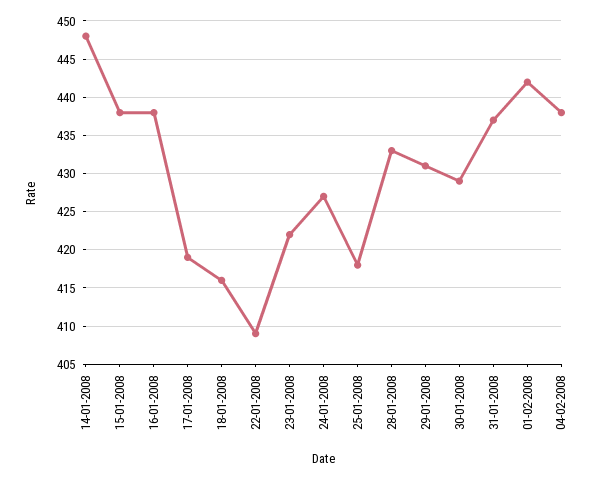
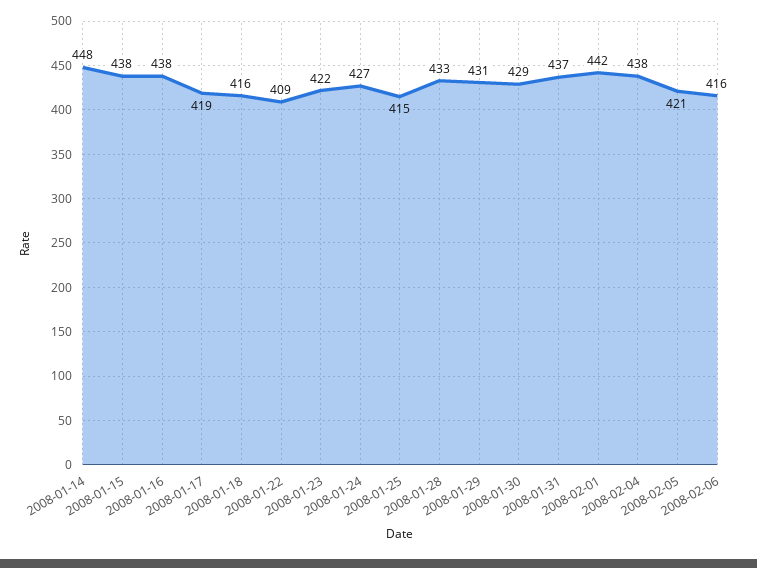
25-01-2008: 418 -> 415
2008-02-05: none -> 421
2008-02-06: none -> 416

